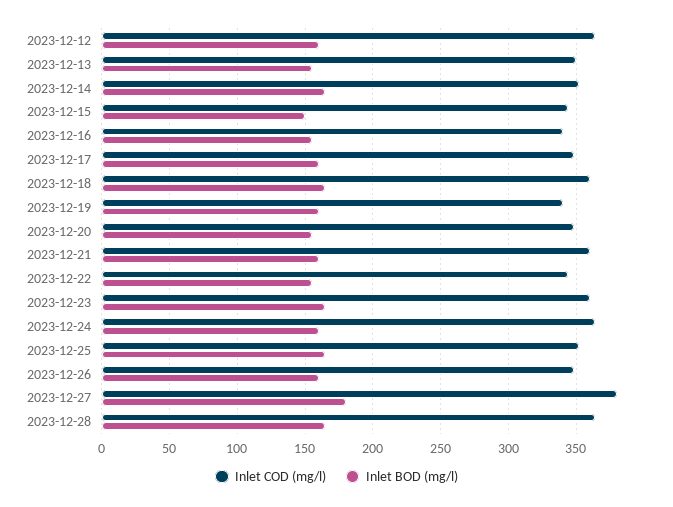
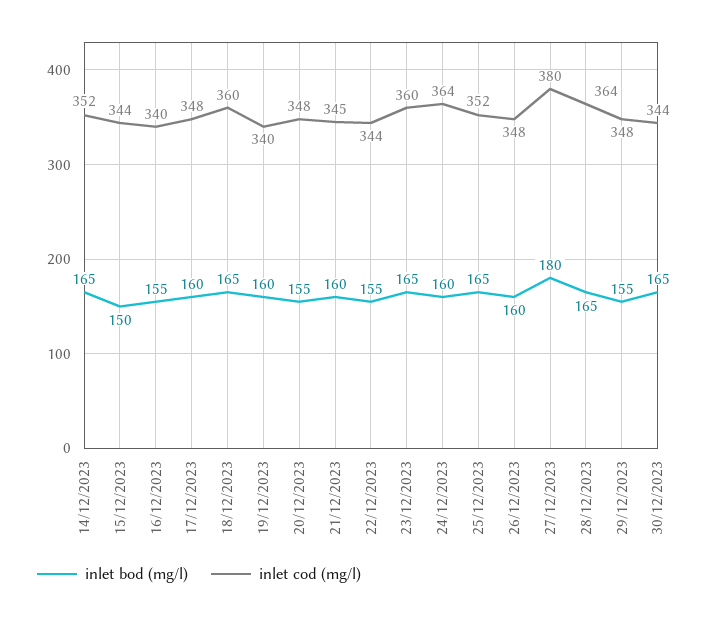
Inlet COD (mg/l), 2023-12-12: 365 -> none
Inlet BOD (mg/l), 2023-12-12: 160 -> none
Inlet COD (mg/l), 2023-12-13: 350 -> none
Inlet BOD (mg/l), 2023-12-13: 155 -> none
Inlet COD (mg/l), 2023-12-21: 360 -> 345
Inlet BOD (mg/l), 29/12/2023: none -> 155
Inlet COD (mg/l), 29/12/2023: none -> 348
Inlet BOD (mg/l), 30/12/2023: none -> 165
Inlet COD (mg/l), 30/12/2023: none -> 344

